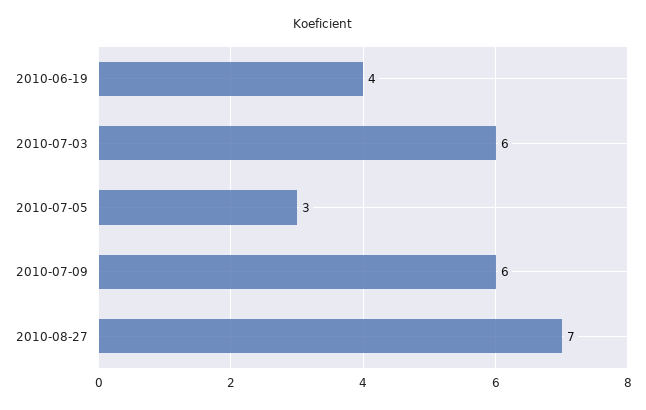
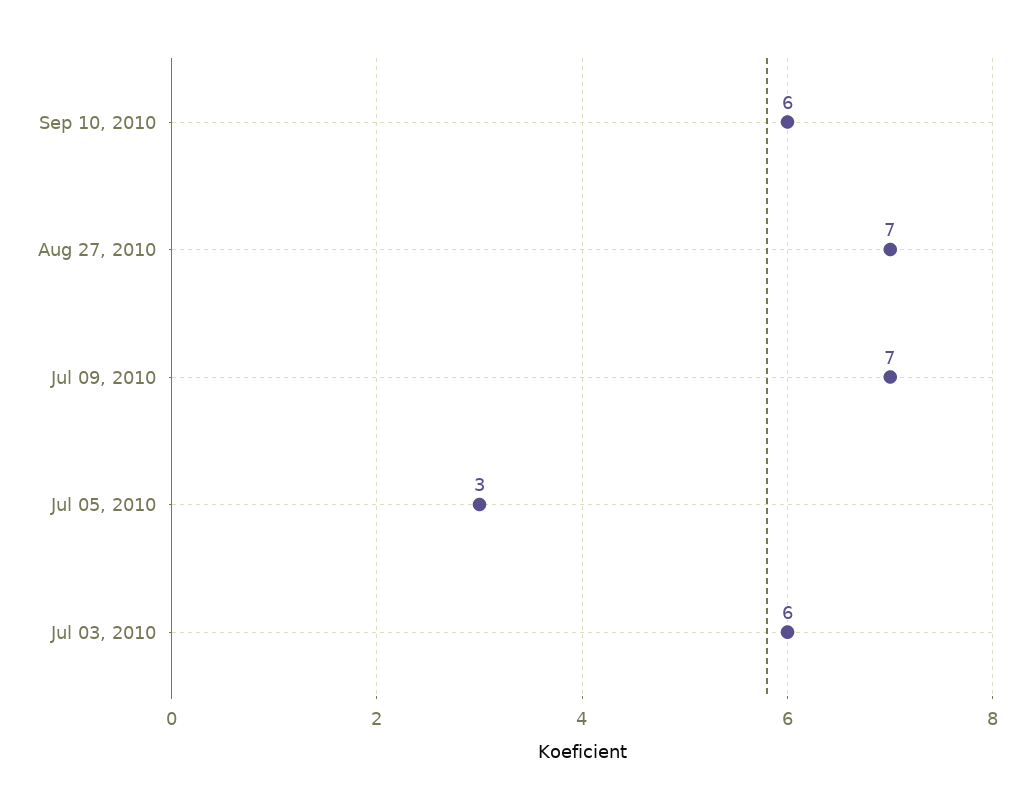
2010-06-19: 4 -> none
2010-07-09: 6 -> 7
Sep 10, 2010: none -> 6

